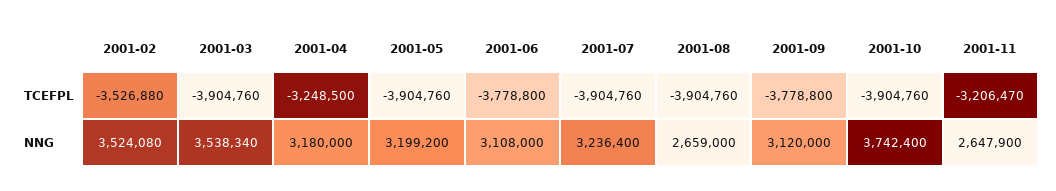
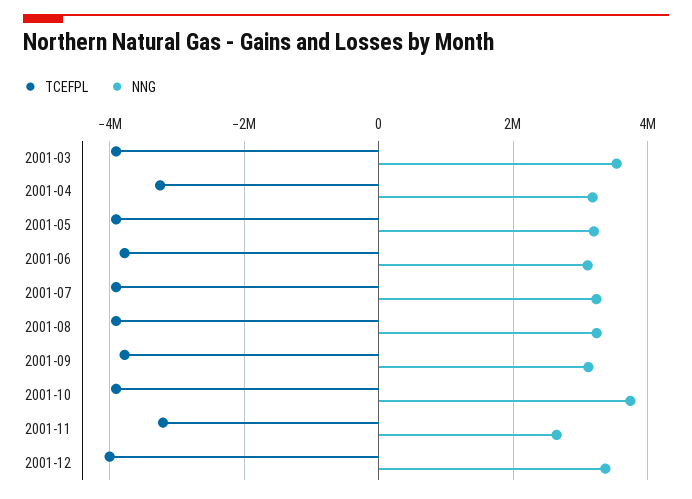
TCEFPL, 2001-02: -3526880 -> none
NNG, 2001-02: 3524080 -> none
NNG, 2001-08: 2659000 -> 3200000
TCEFPL, 2001-12: none -> -4000000
NNG, 2001-12: none -> 3400000

